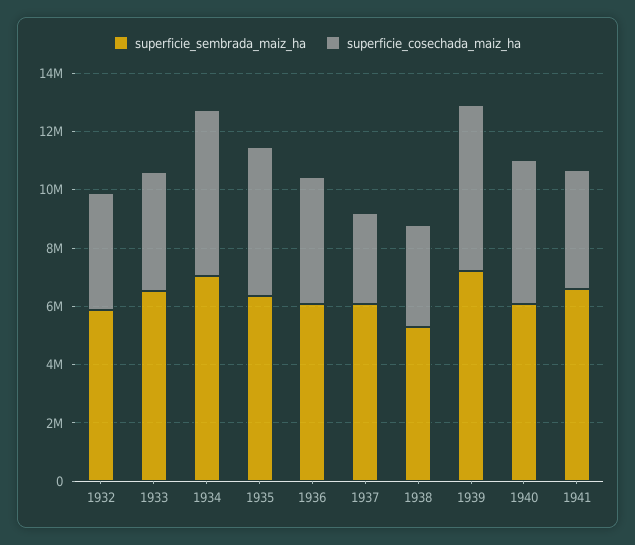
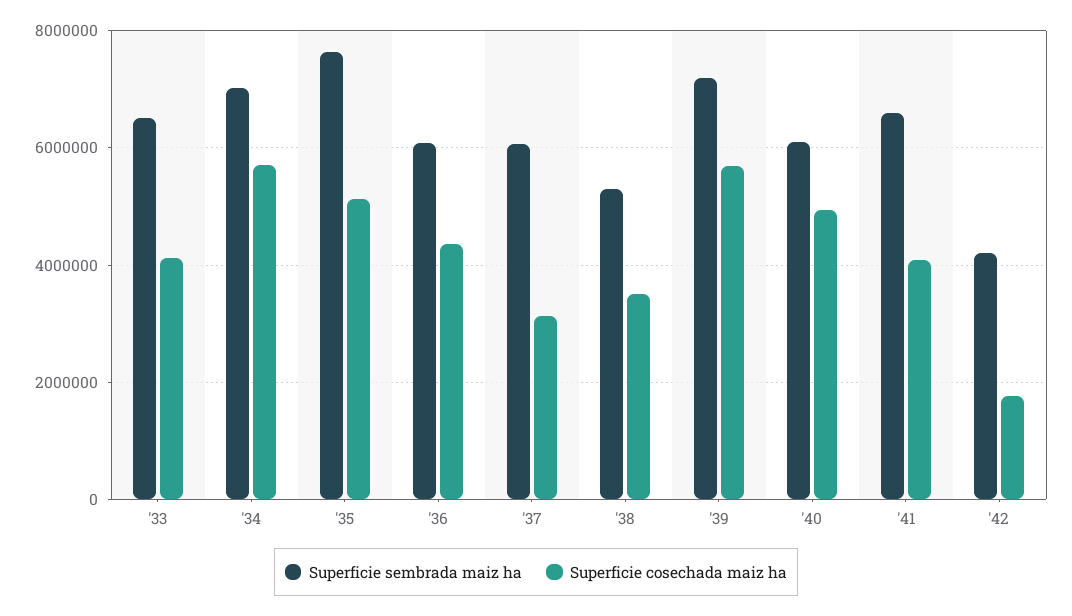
superficie_sembrada_maiz_ha, 1932: 6000000 -> none
superficie_cosechada_maiz_ha, 1932: 4000000 -> none
superficie_sembrada_maiz_ha, 1935: 6500000 -> 7600000
superficie_sembrada_maiz_ha, '42: none -> 4200000
superficie_cosechada_maiz_ha, '42: none -> 1800000

